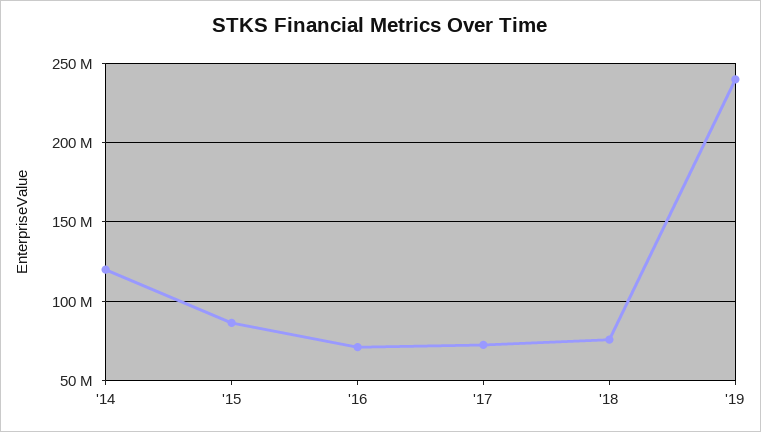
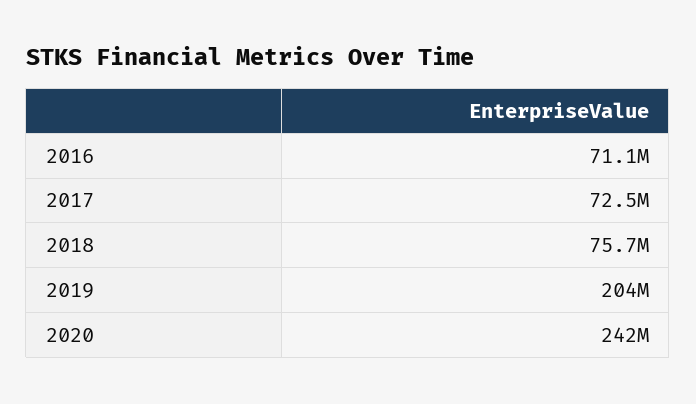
'14: 120000000 -> none
'15: 85000000 -> none
'19: 240000000 -> 204000000
2020: none -> 242000000

